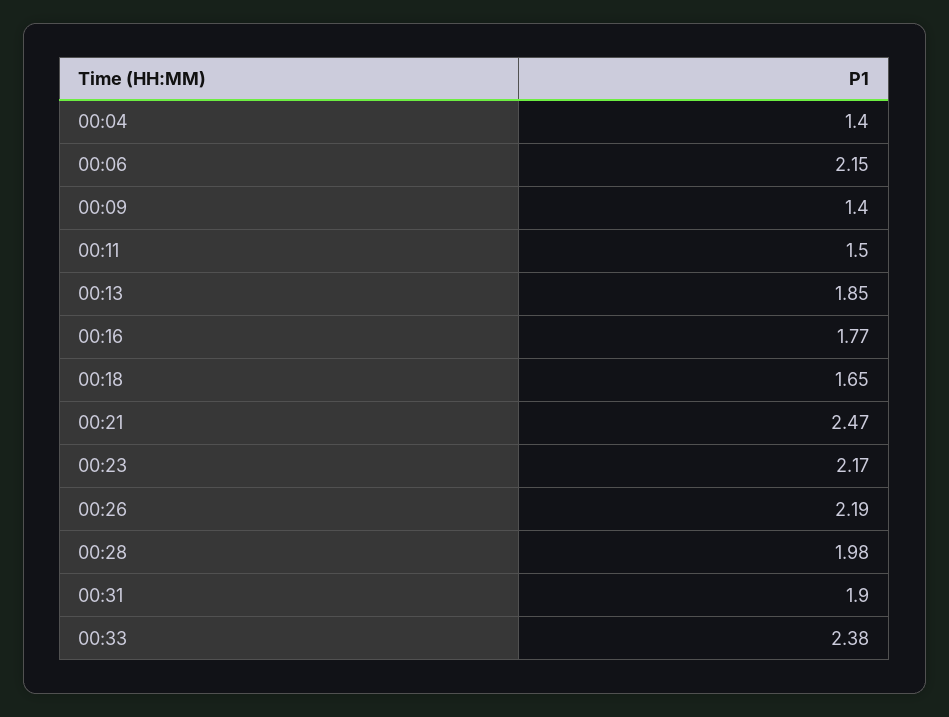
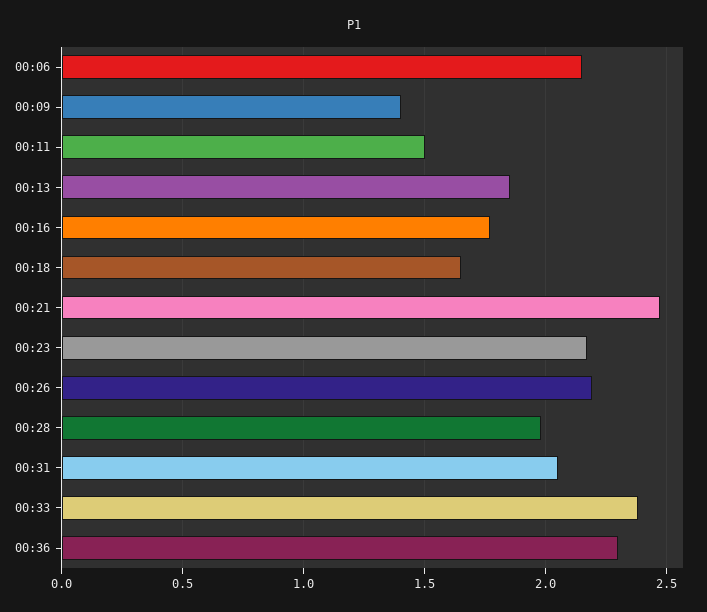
00:04: 1.4 -> none
00:31: 1.9 -> 2.05
00:36: none -> 2.3

